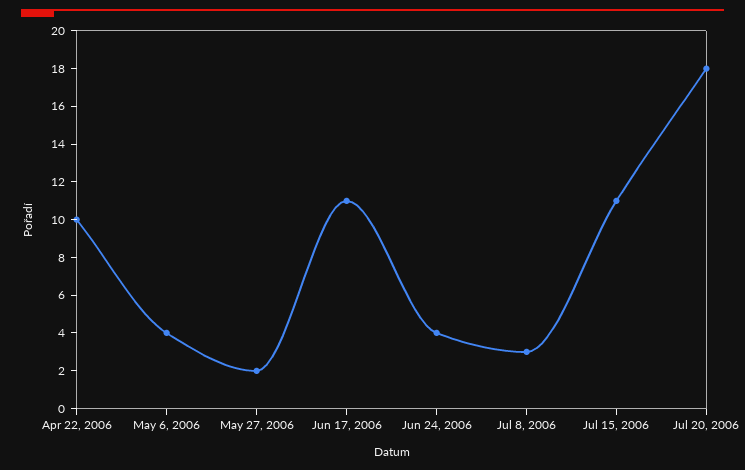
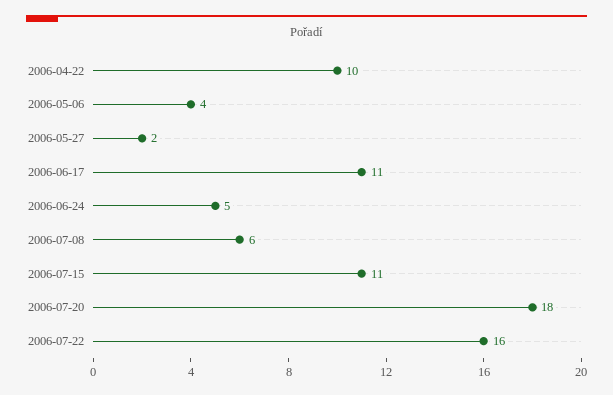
Jun 24, 2006: 4 -> 5
Jul 8, 2006: 3 -> 6
2006-07-22: none -> 16

